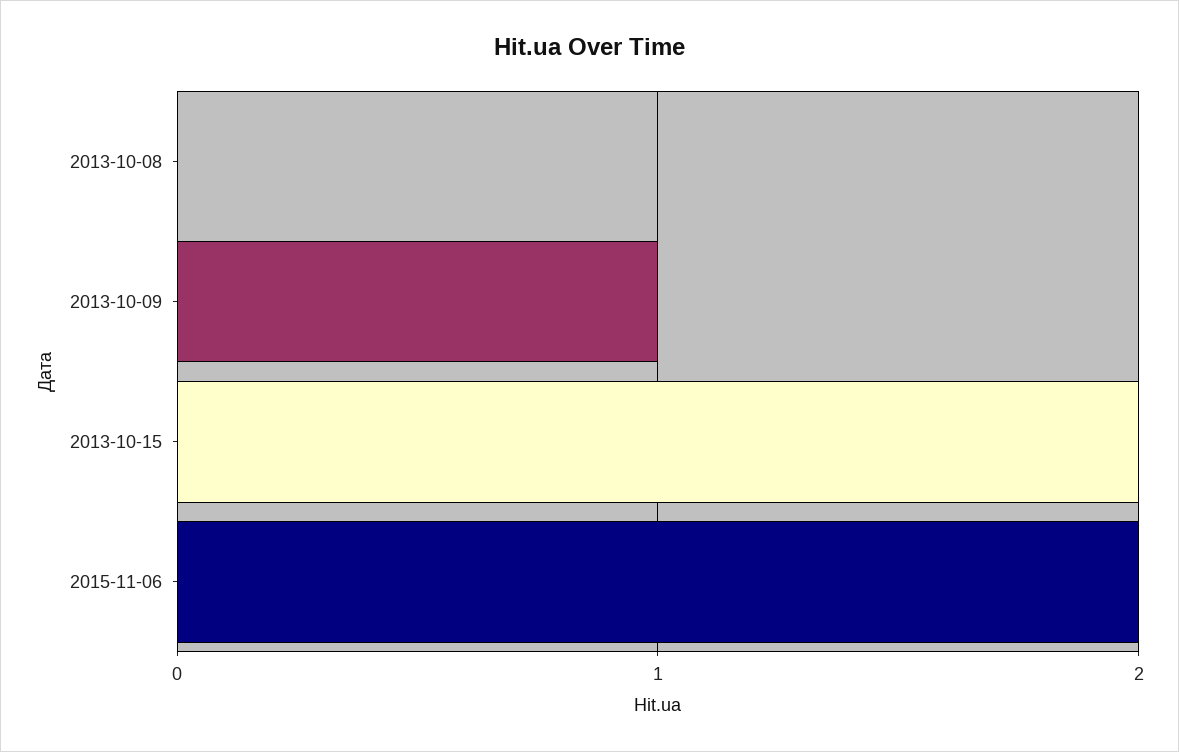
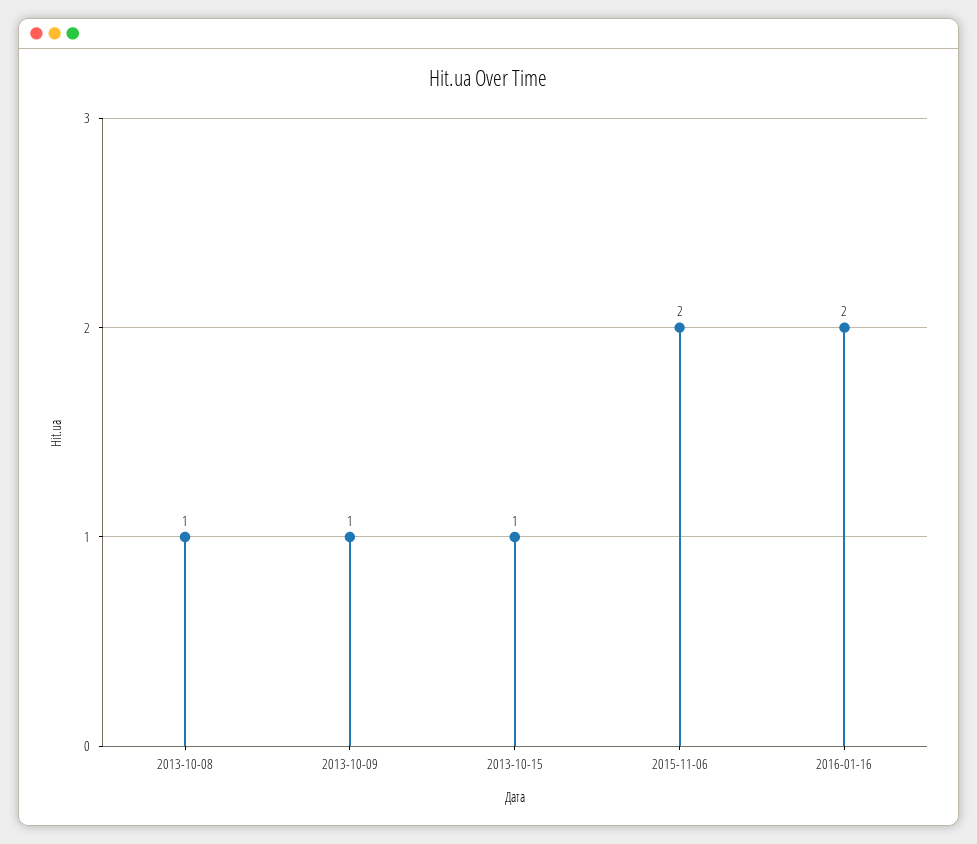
2013-10-08: 0 -> 1
2013-10-15: 2 -> 1
2016-01-16: none -> 2

